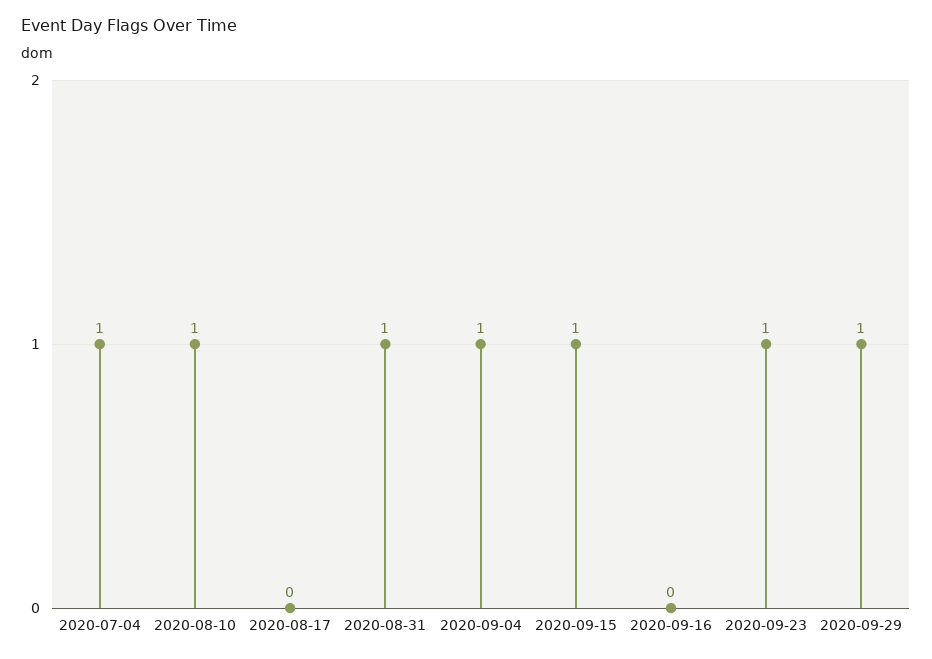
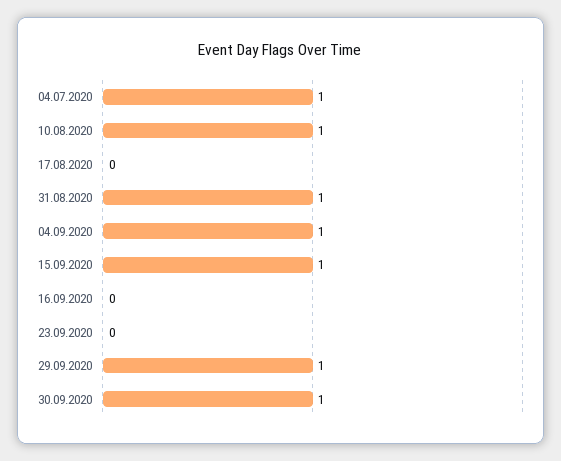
2020-09-23: 1 -> 0
30.09.2020: none -> 1

